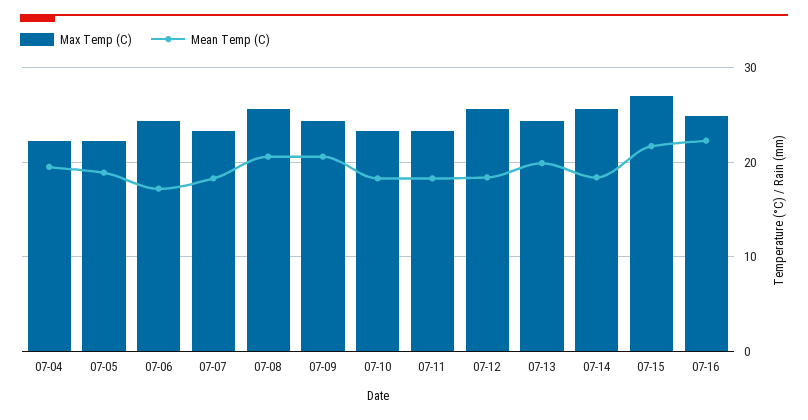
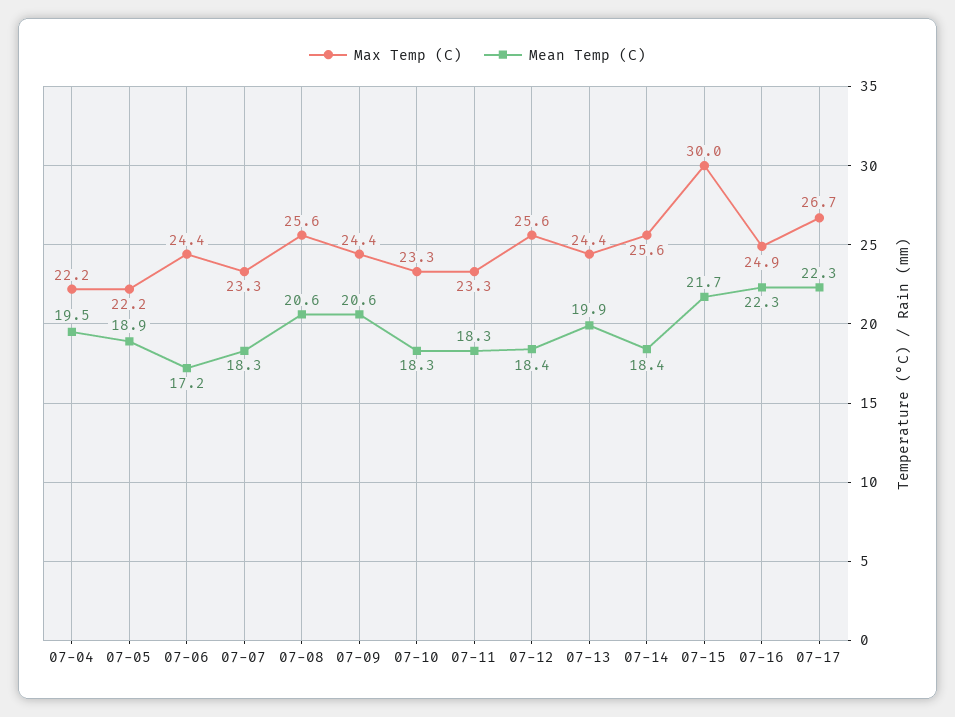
Max Temp (C), 07-15: 27 -> 30
Max Temp (C), 07-17: none -> 26.7
Mean Temp (C), 07-17: none -> 22.3

